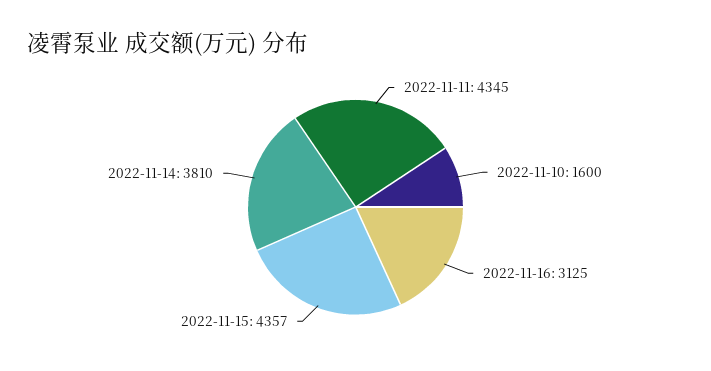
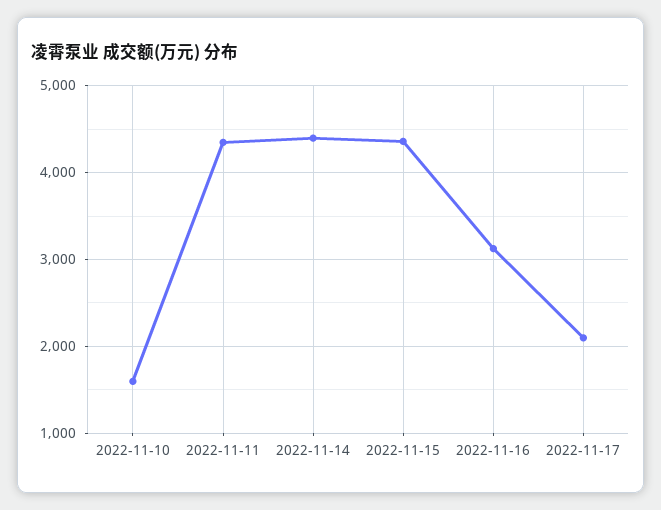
2022-11-14: 3810 -> 4400
2022-11-17: none -> 2100

